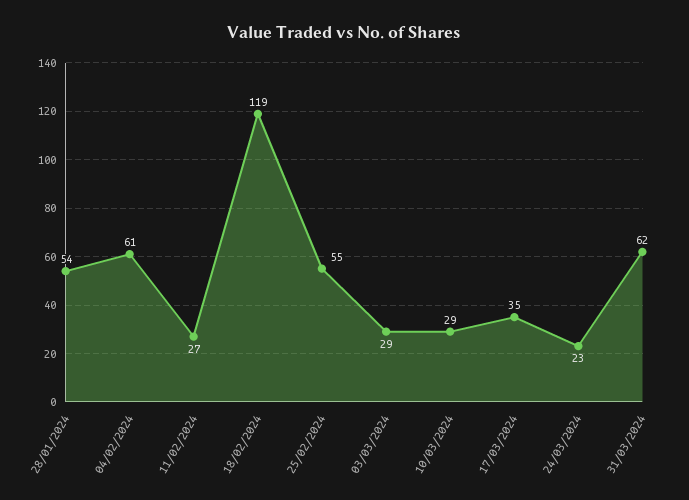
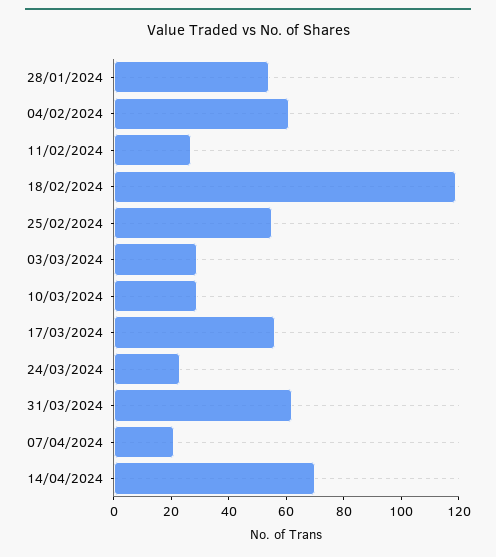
17/03/2024: 35 -> 55
07/04/2024: none -> 20
14/04/2024: none -> 70

